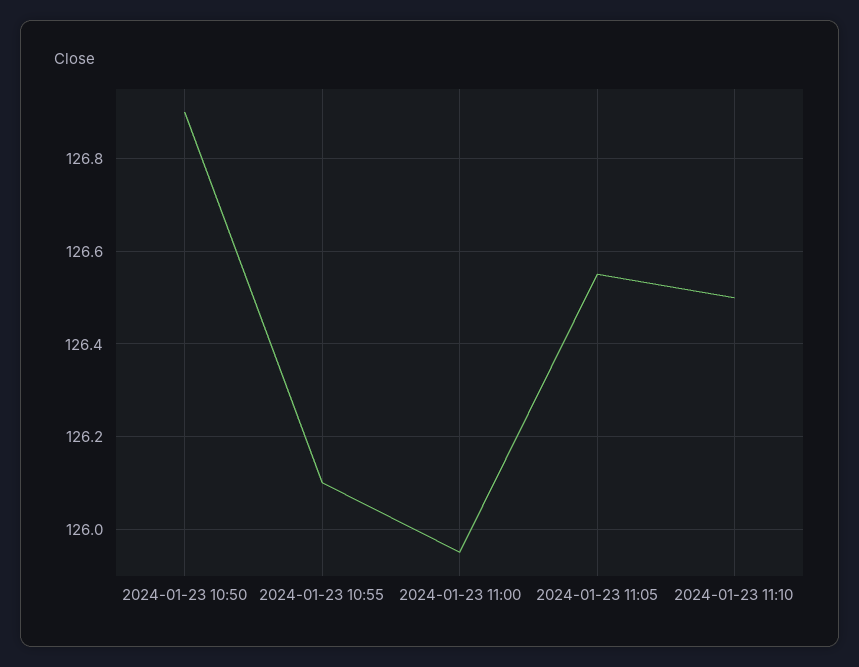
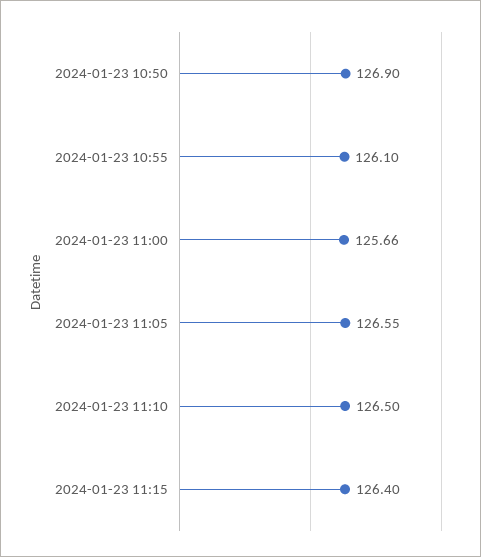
2024-01-23 11:00: 125.95 -> 125.66
2024-01-23 11:15: none -> 126.4

